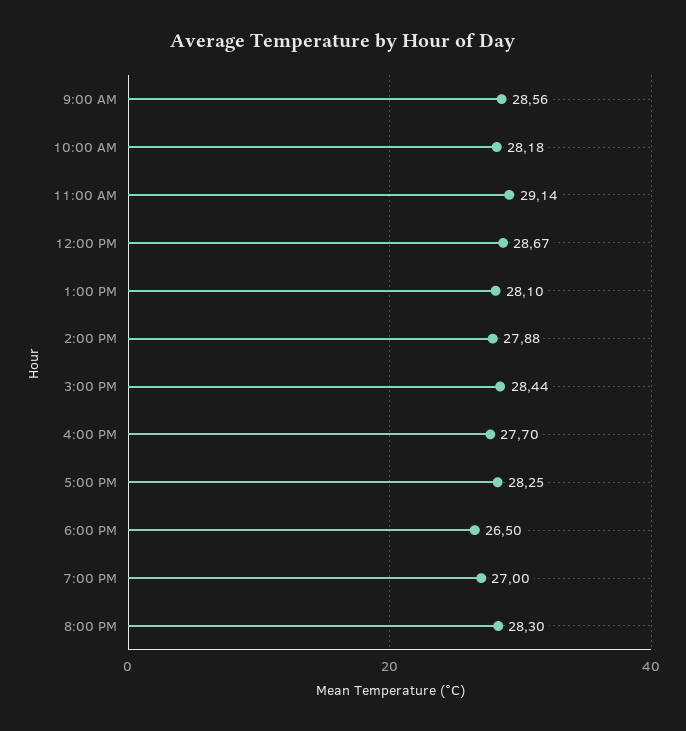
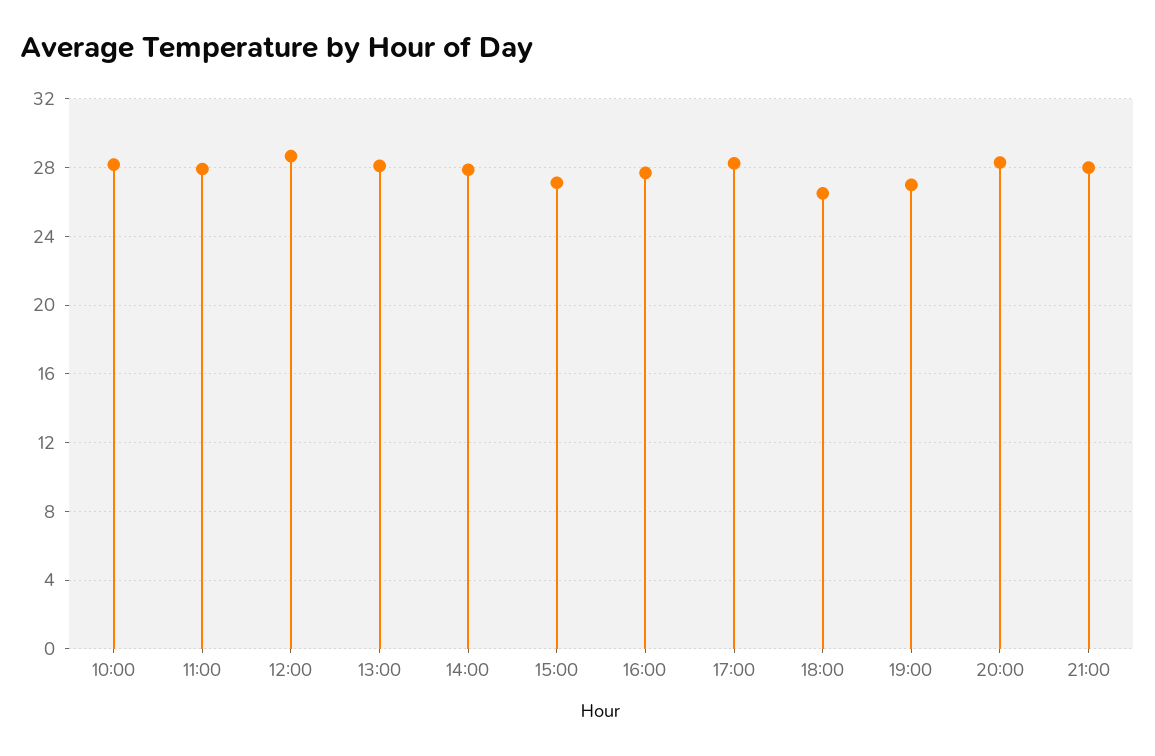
9:00 AM: 28.56 -> none
11:00 AM: 29.14 -> 28
3:00 PM: 28.44 -> 27
21:00: none -> 28

